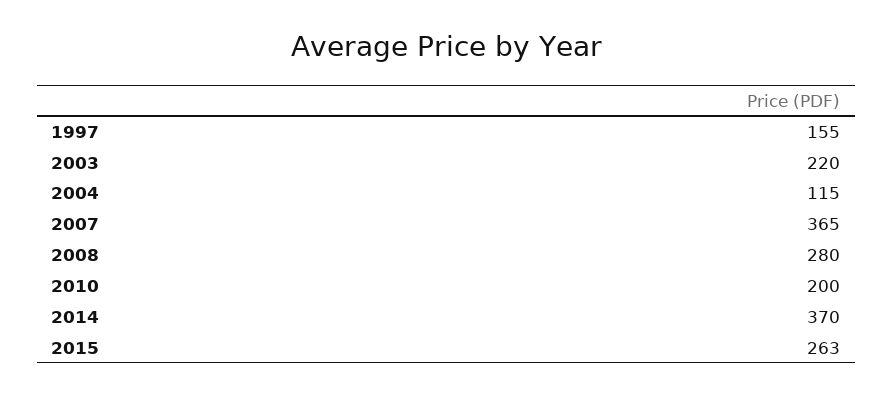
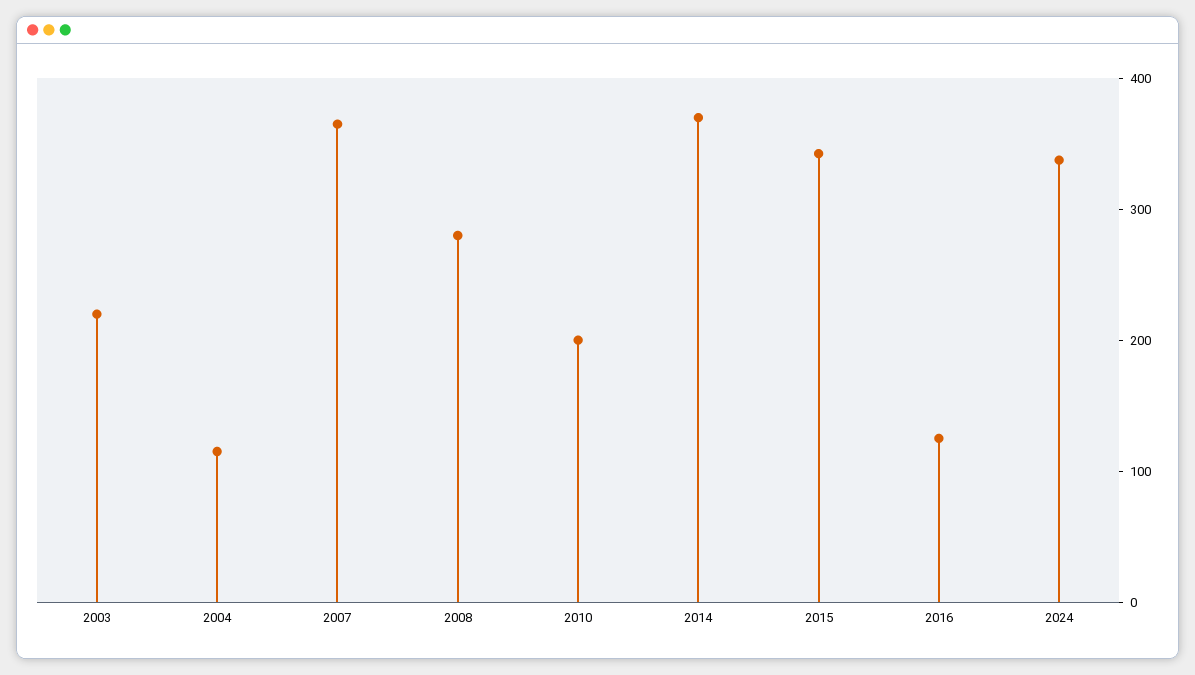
1997: 155 -> none
2015: 263 -> 340
2016: none -> 120
2024: none -> 340

